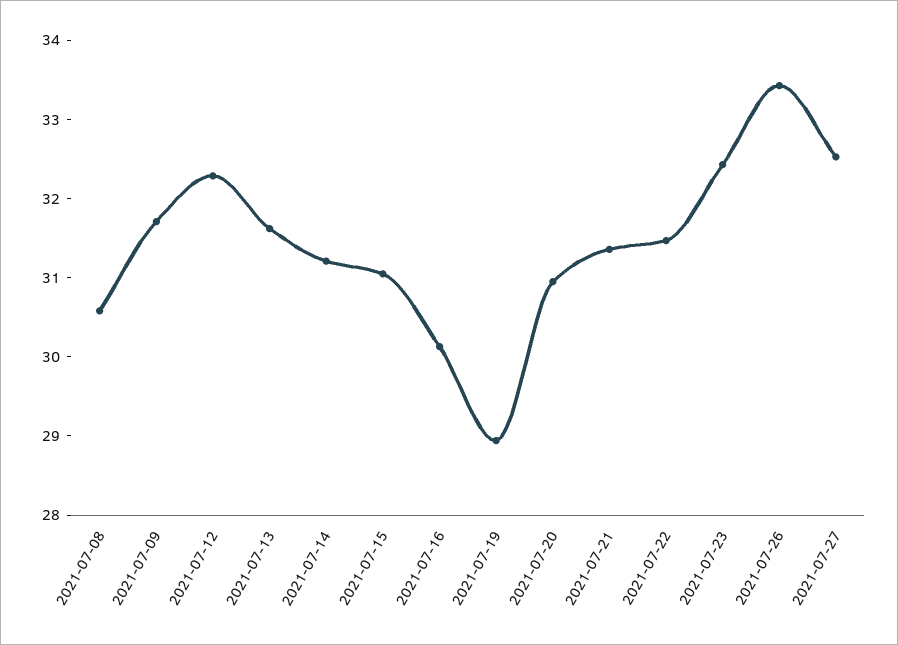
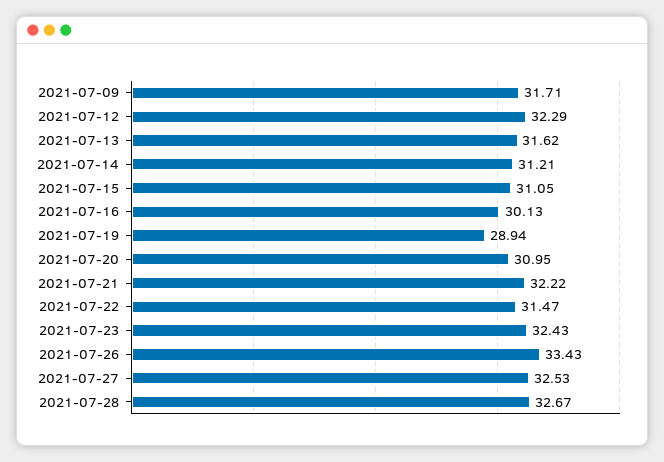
2021-07-08: 30.6 -> none
2021-07-21: 31.4 -> 32.22
2021-07-28: none -> 32.67

